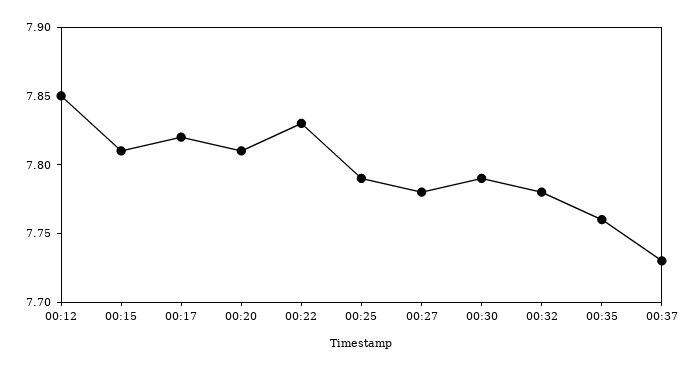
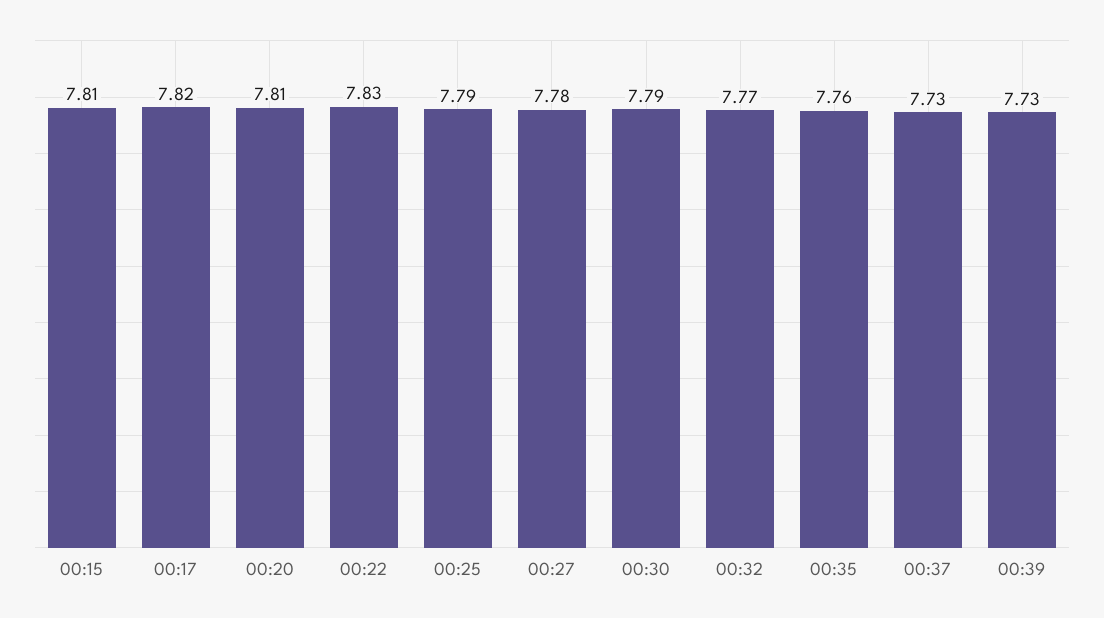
00:12: 7.85 -> none
00:32: 7.78 -> 7.77
00:39: none -> 7.73

